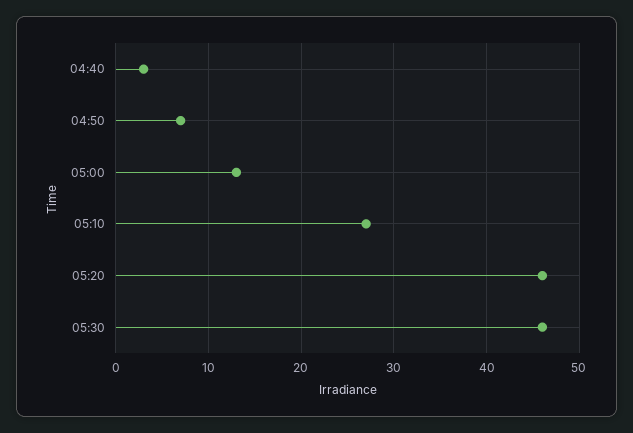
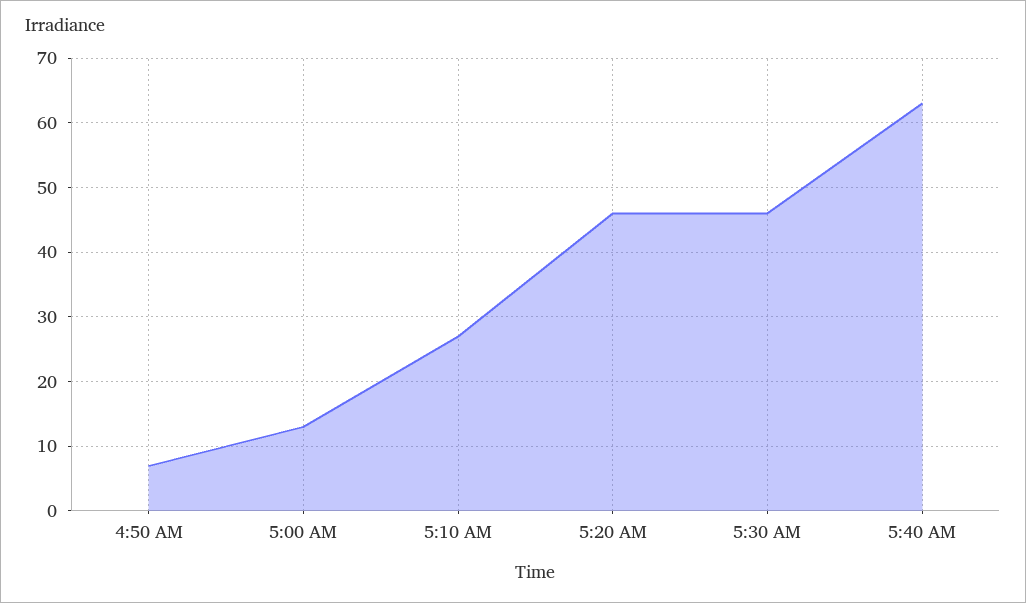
04:40: 3 -> none
5:40 AM: none -> 63

